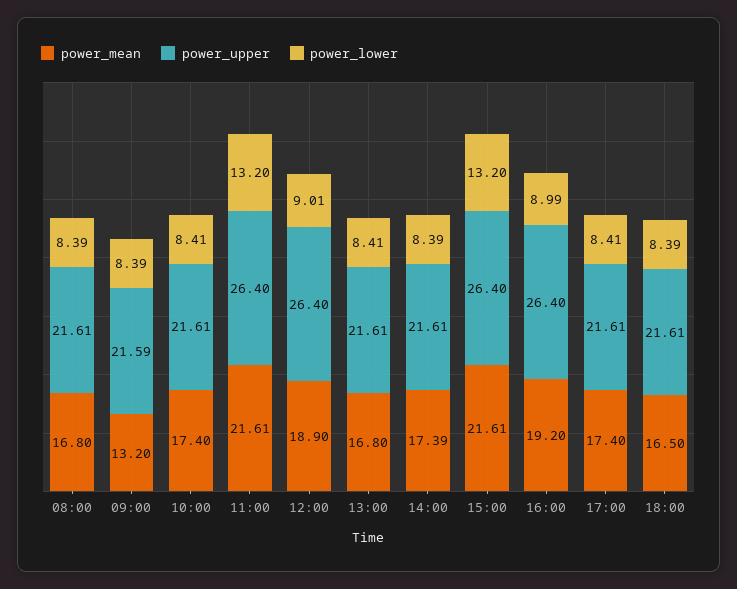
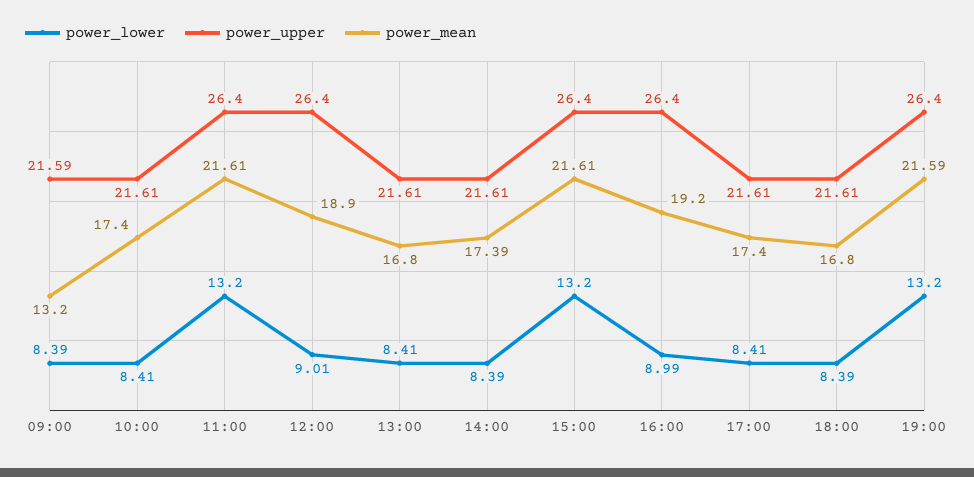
power_mean, 08:00: 16.8 -> none
power_upper, 08:00: 21.61 -> none
power_lower, 08:00: 8.39 -> none
power_mean, 18:00: 16.5 -> 16.8
power_lower, 19:00: none -> 13.2
power_upper, 19:00: none -> 26.4
power_mean, 19:00: none -> 21.59

